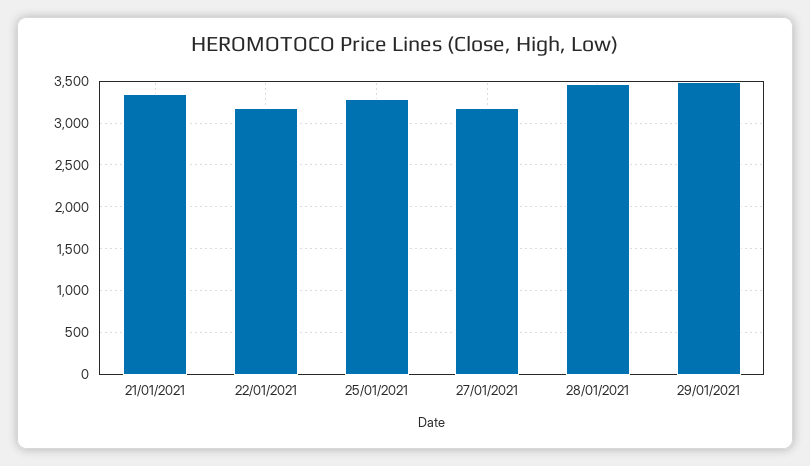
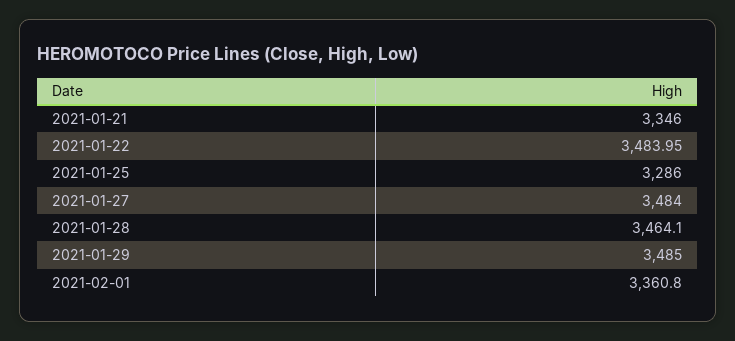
22/01/2021: 3200 -> 3483.95
27/01/2021: 3200 -> 3484
2021-02-01: none -> 3360.8

